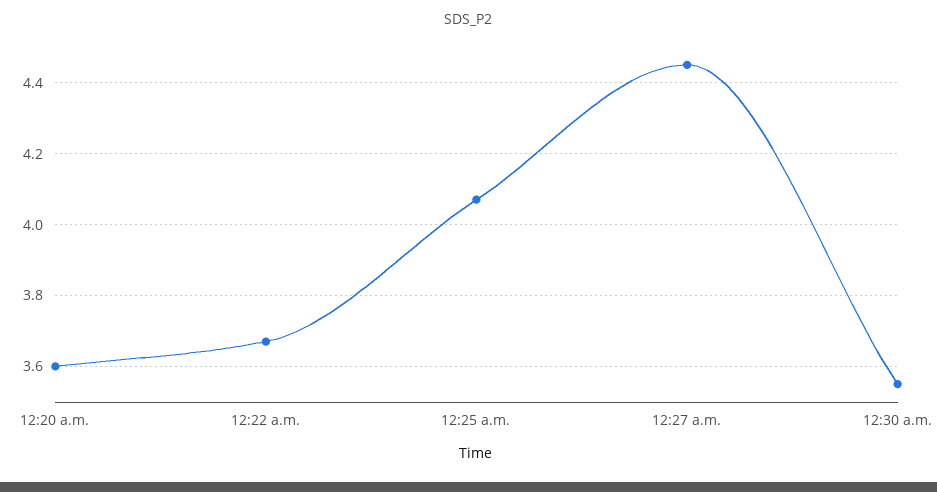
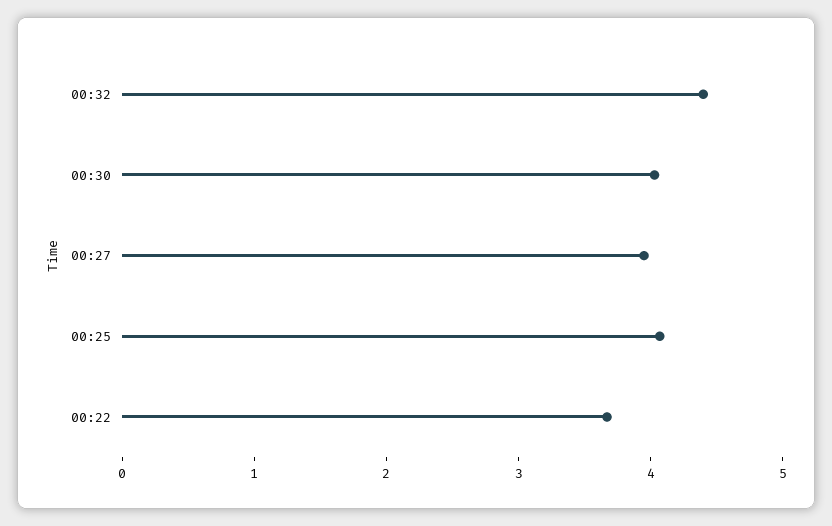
12:20 a.m.: 3.6 -> none
12:27 a.m.: 4.45 -> 4
12:30 a.m.: 3.55 -> 4
00:32: none -> 4.4

